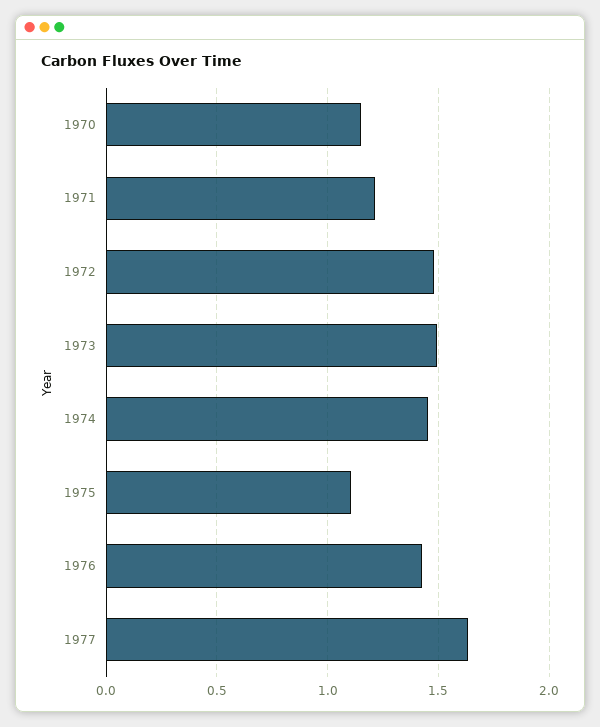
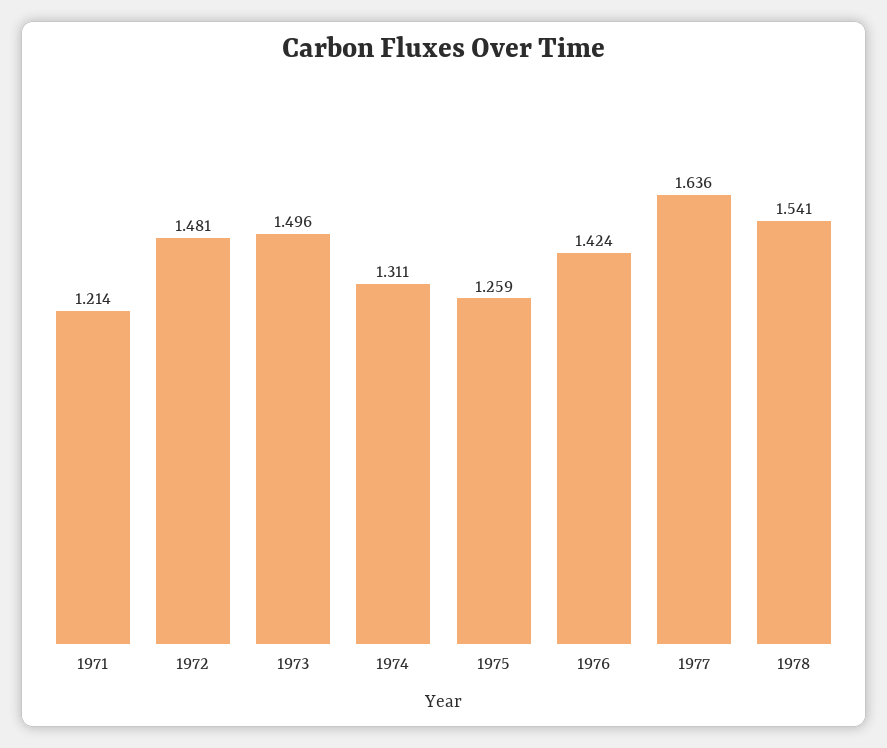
1970: 1.15 -> none
1974: 1.45 -> 1.311
1975: 1.1 -> 1.259
1978: none -> 1.541

